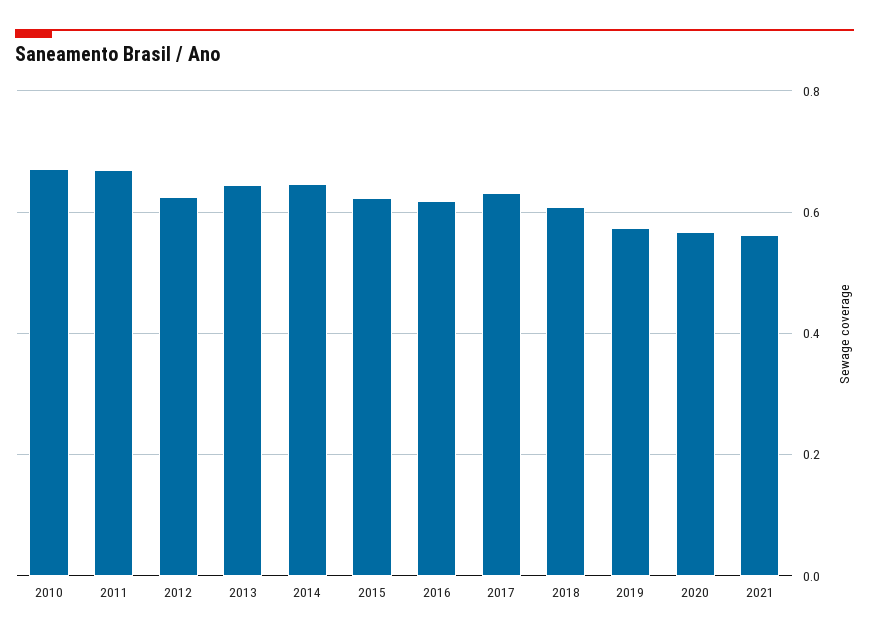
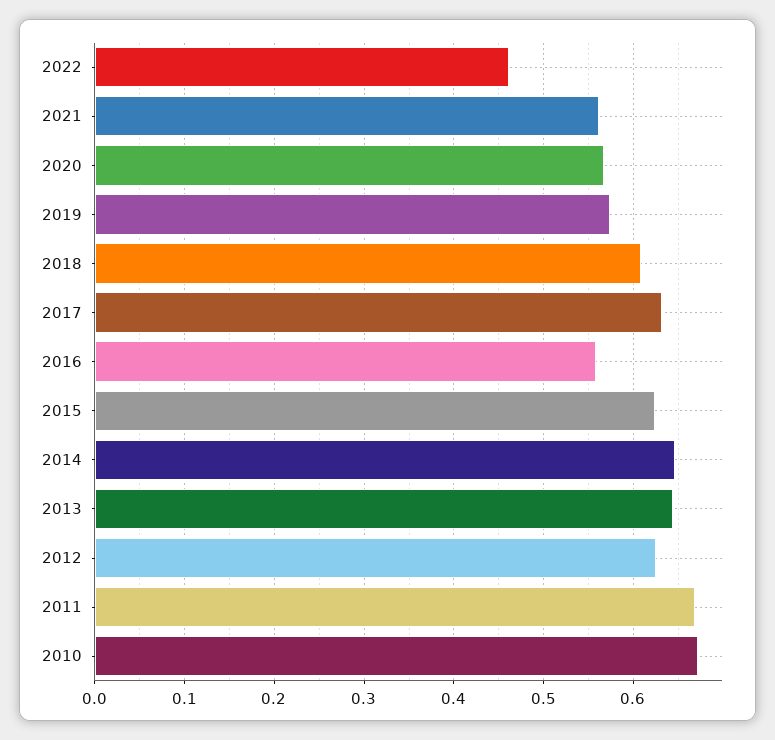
2016: 0.62 -> 0.56
2022: none -> 0.46

